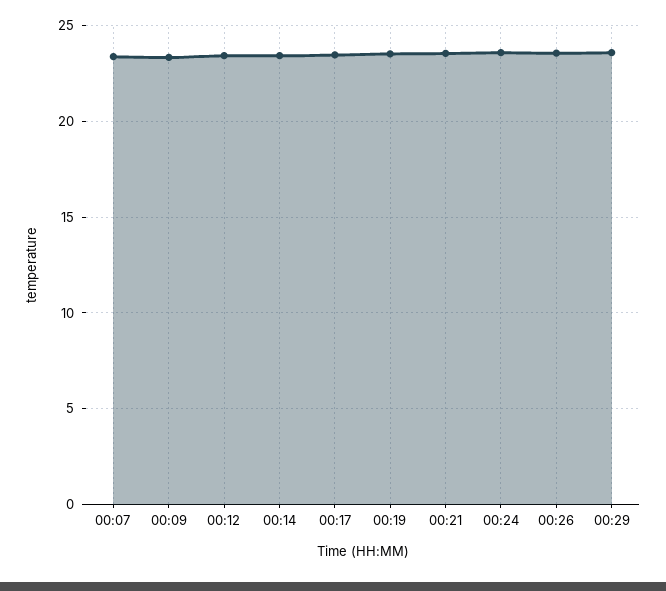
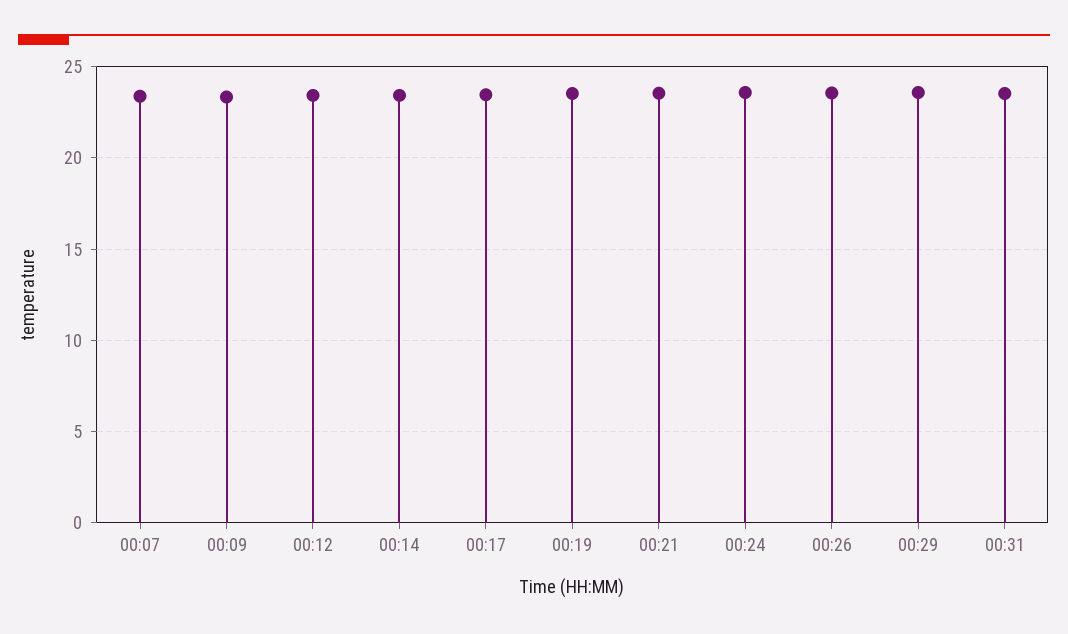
00:31: none -> 23.5

